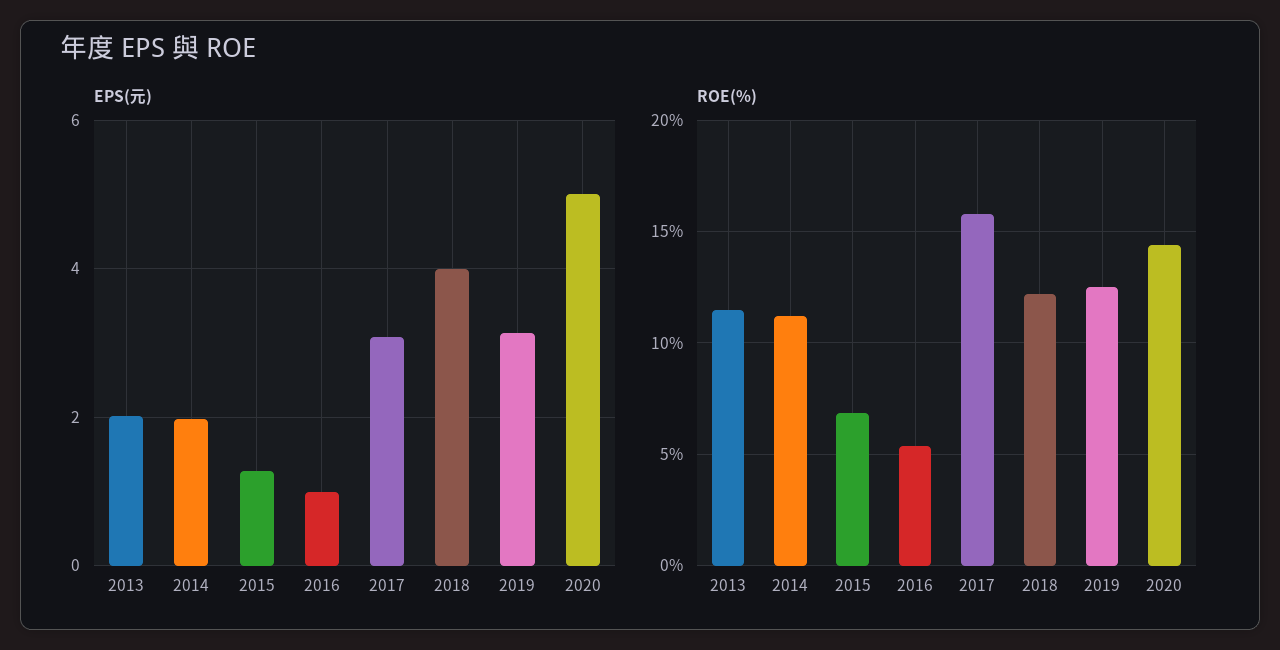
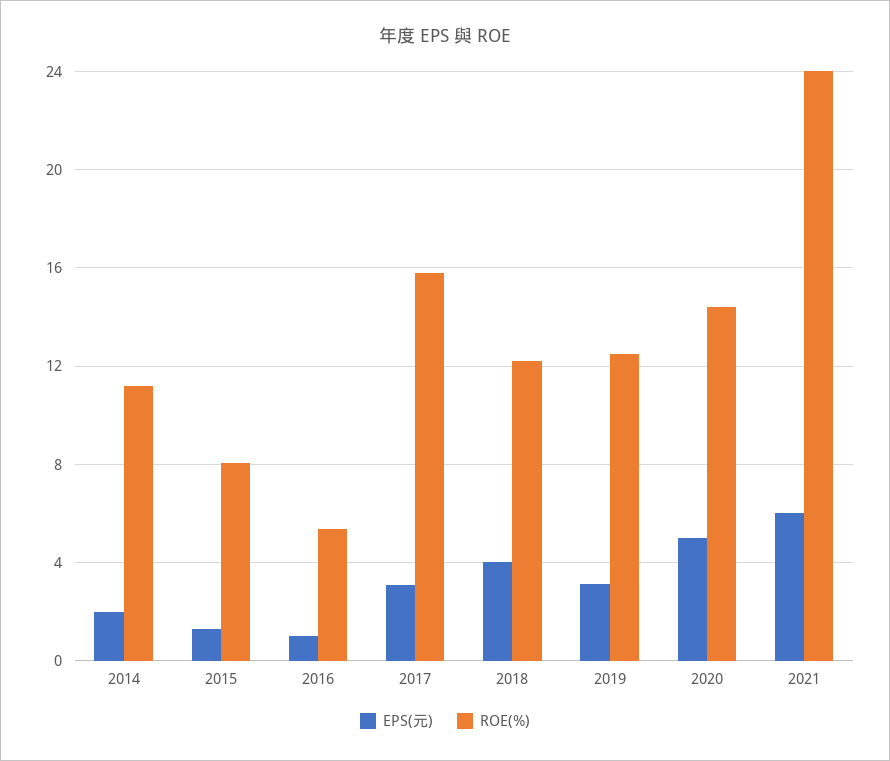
EPS(元), 2013: 2 -> none
ROE(%), 2013: 11.5 -> none
ROE(%), 2015: 7 -> 8
EPS(元), 2021: none -> 6
ROE(%), 2021: none -> 24

